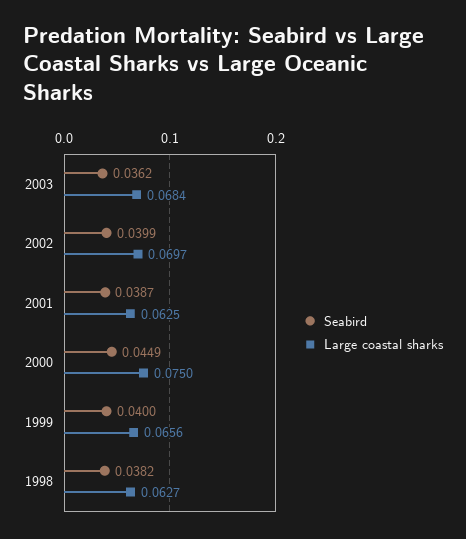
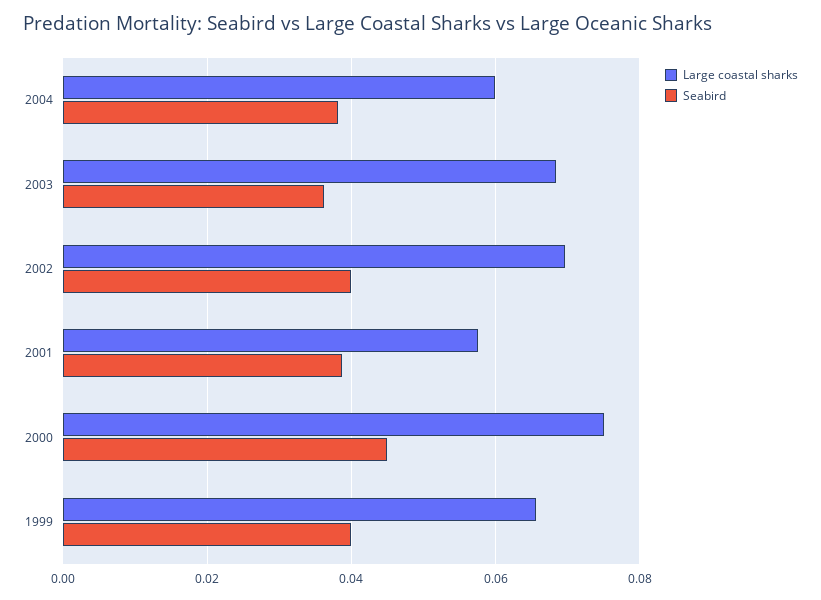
Large coastal sharks, 2001: 0.0625 -> 0.058
Seabird, 1998: 0.0382 -> none
Large coastal sharks, 1998: 0.0627 -> none
Large coastal sharks, 2004: none -> 0.06
Seabird, 2004: none -> 0.038

